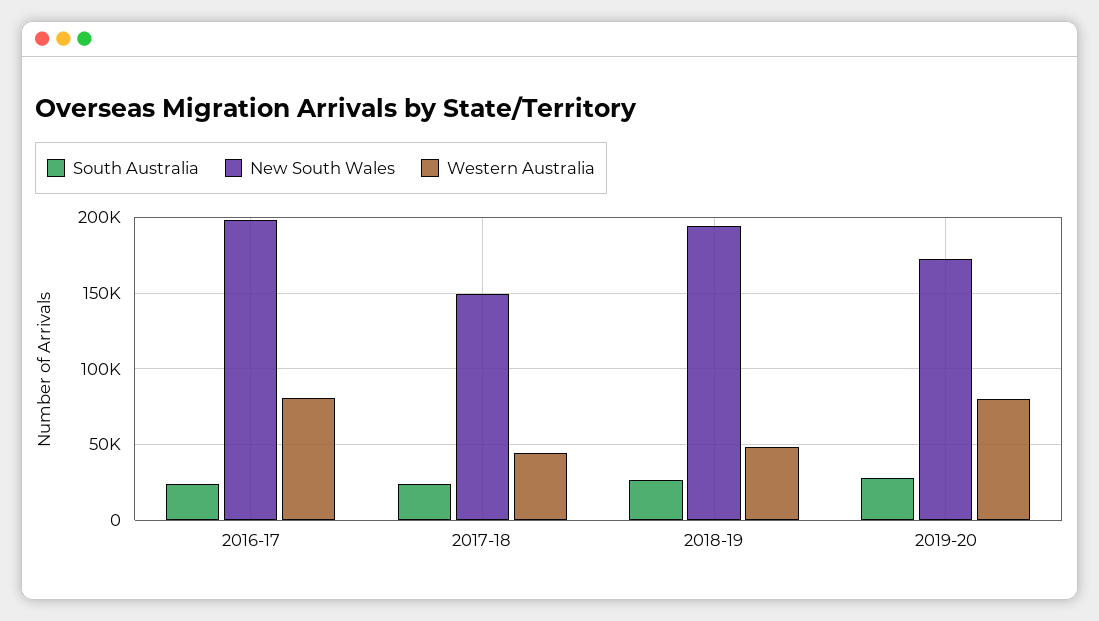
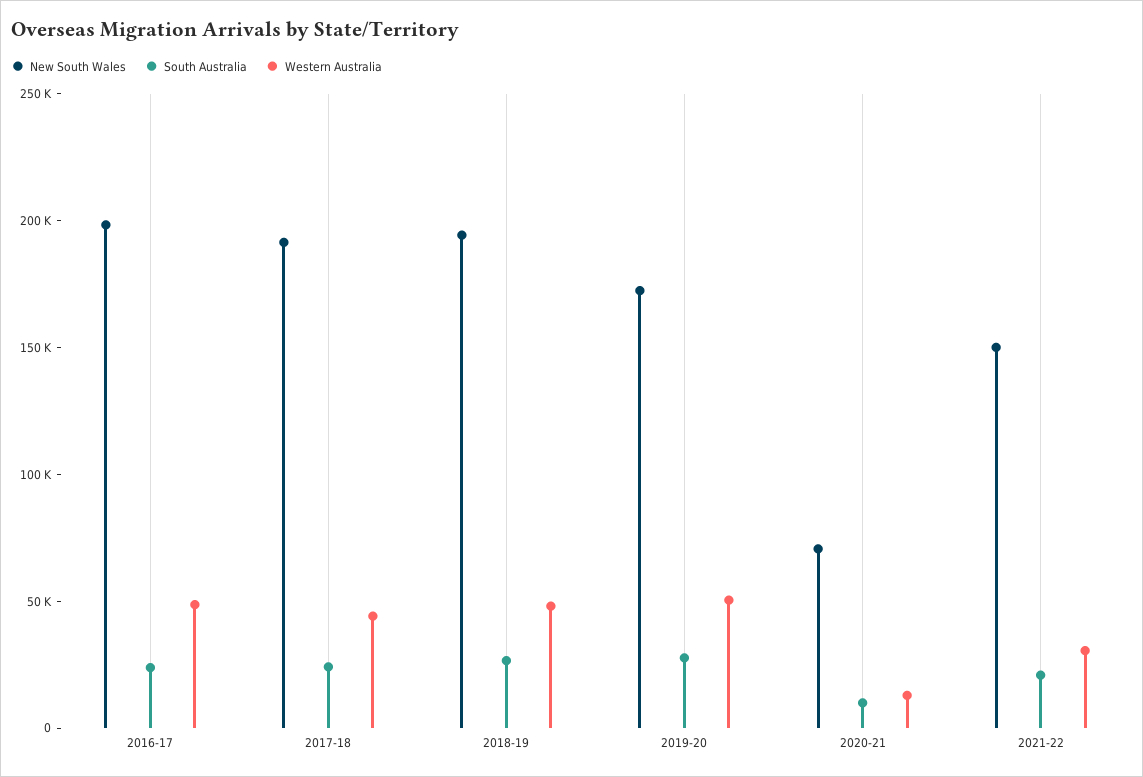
Western Australia, 2016-17: 80000 -> 50000
New South Wales, 2017-18: 150000 -> 190000
Western Australia, 2019-20: 80000 -> 50000
New South Wales, 2020-21: none -> 70000
South Australia, 2020-21: none -> 10000
Western Australia, 2020-21: none -> 10000
New South Wales, 2021-22: none -> 150000
South Australia, 2021-22: none -> 20000
Western Australia, 2021-22: none -> 30000

